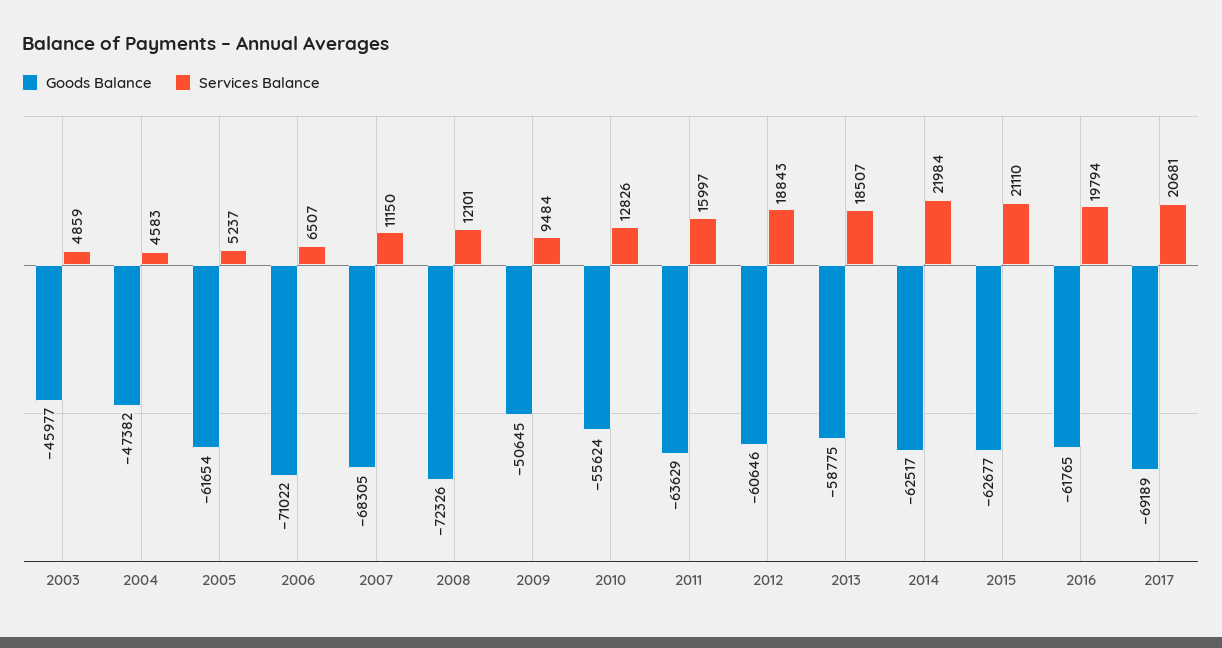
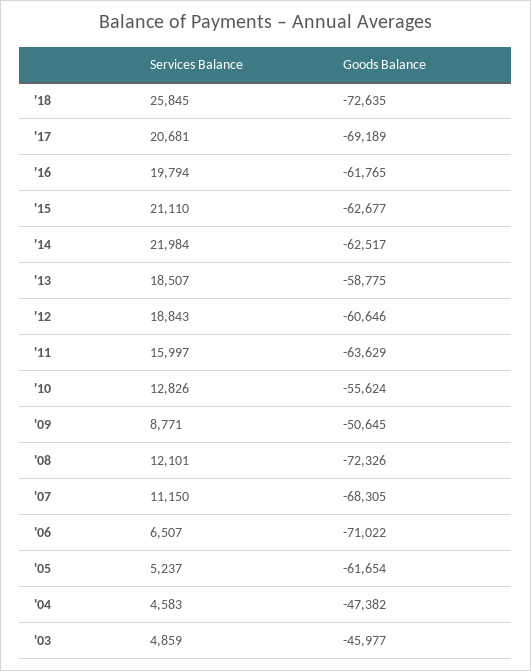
Services Balance, 2009: 9484 -> 8771
Services Balance, '18: none -> 25845
Goods Balance, '18: none -> -72635

